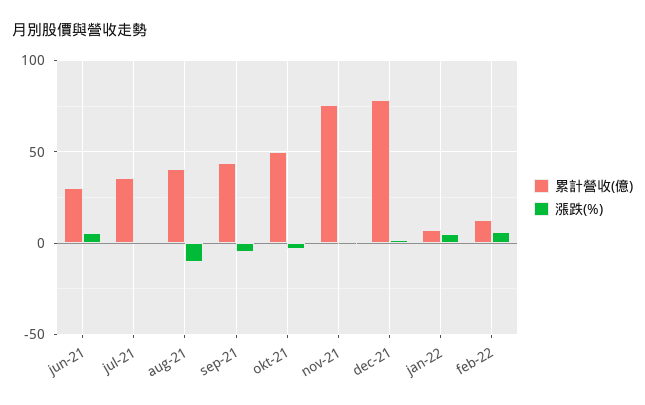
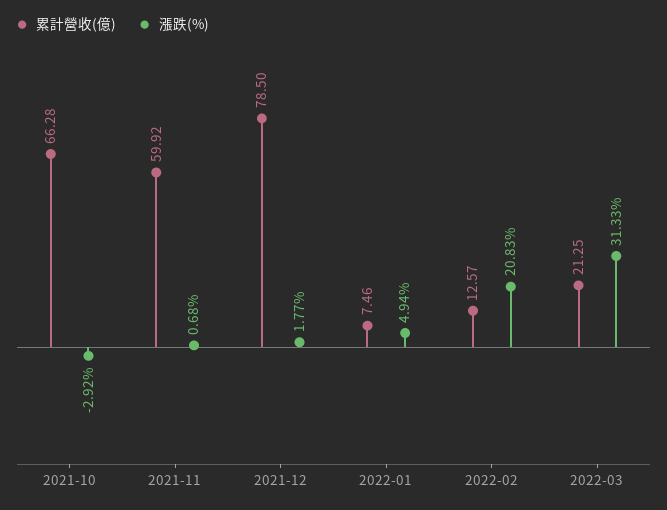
累計營收(億), jun-21: 30 -> none
漲跌(%), jun-21: 5 -> none
累計營收(億), jul-21: 35 -> none
漲跌(%), jul-21: 0 -> none
累計營收(億), aug-21: 40 -> none
漲跌(%), aug-21: -10 -> none
累計營收(億), sep-21: 45 -> none
漲跌(%), sep-21: -5 -> none
累計營收(億), okt-21: 50 -> 66.28
累計營收(億), nov-21: 75 -> 59.92
漲跌(%), feb-22: 5 -> 20.83
累計營收(億), 2022-03: none -> 21.25
漲跌(%), 2022-03: none -> 31.33

